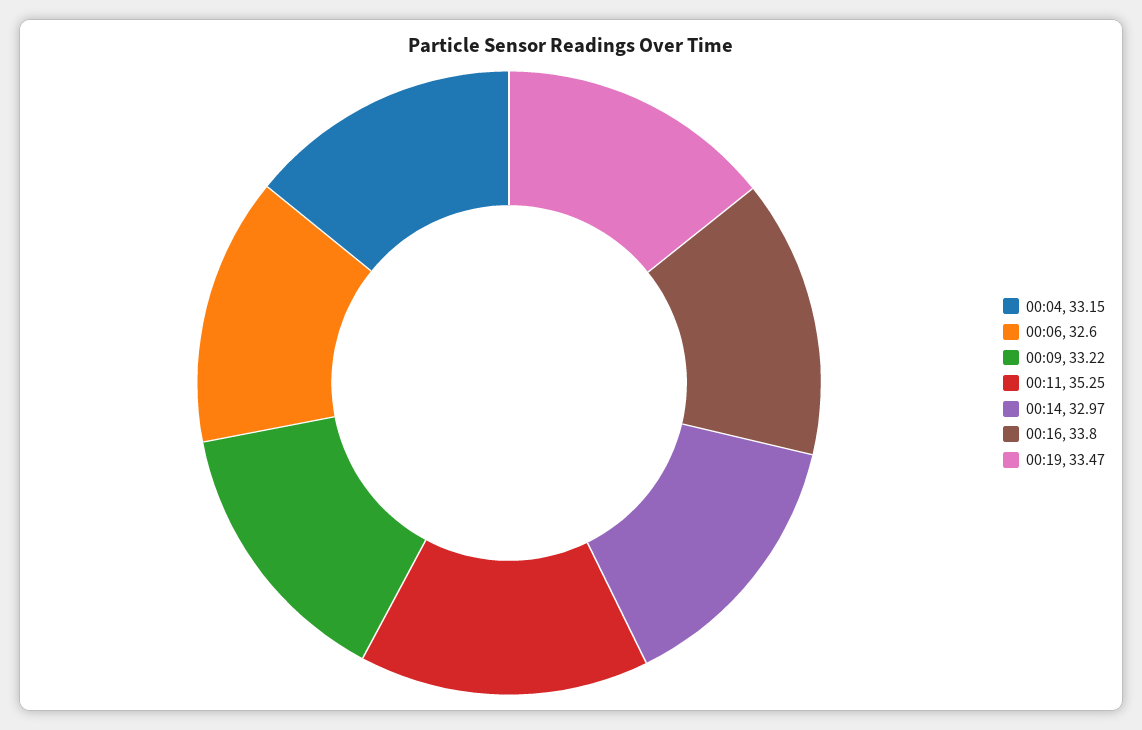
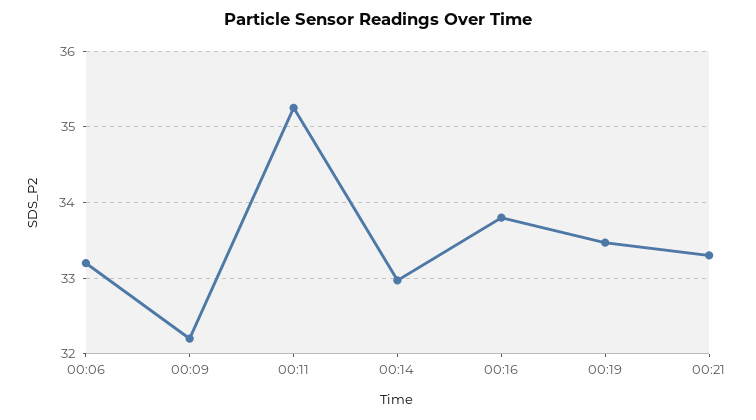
00:04: 33.15 -> none
00:06: 32.6 -> 33.2
00:09: 33.22 -> 32.2
00:21: none -> 33.3

